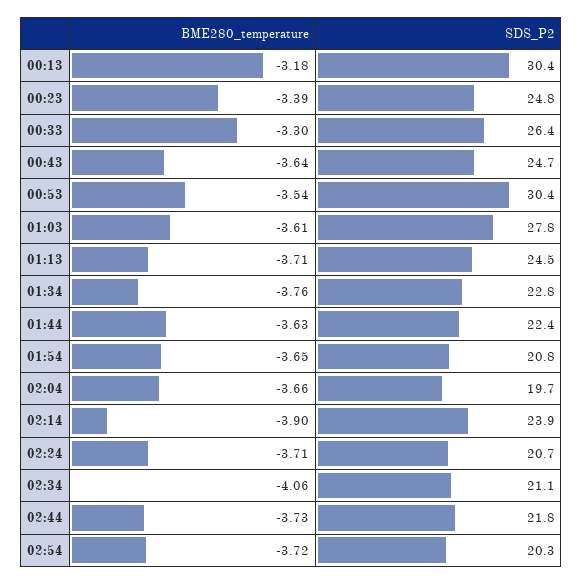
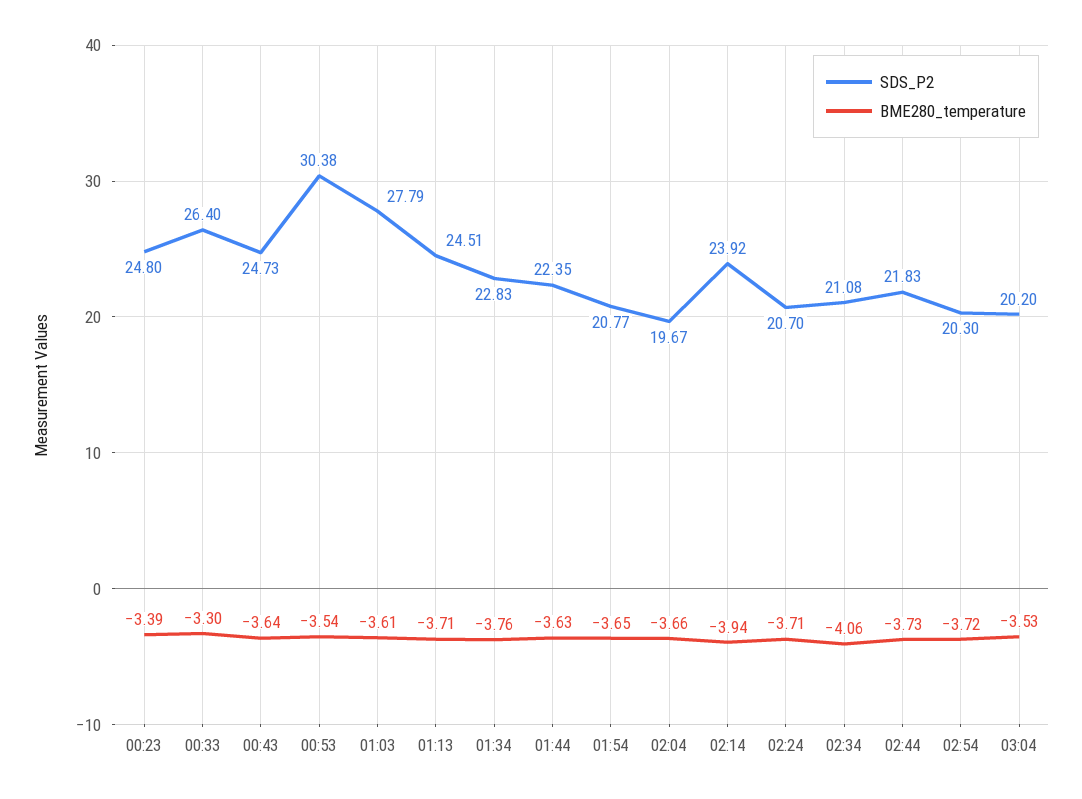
BME280_temperature, 00:13: -3.18 -> none
SDS_P2, 00:13: 30.4 -> none
BME280_temperature, 02:14: -3.9 -> -3.94
SDS_P2, 03:04: none -> 20.2
BME280_temperature, 03:04: none -> -3.53

